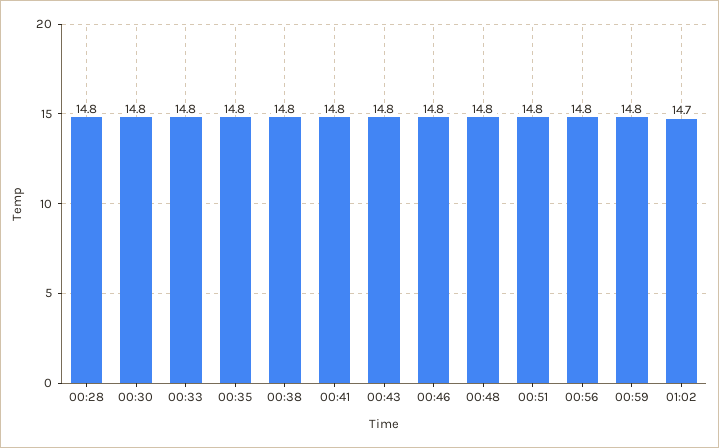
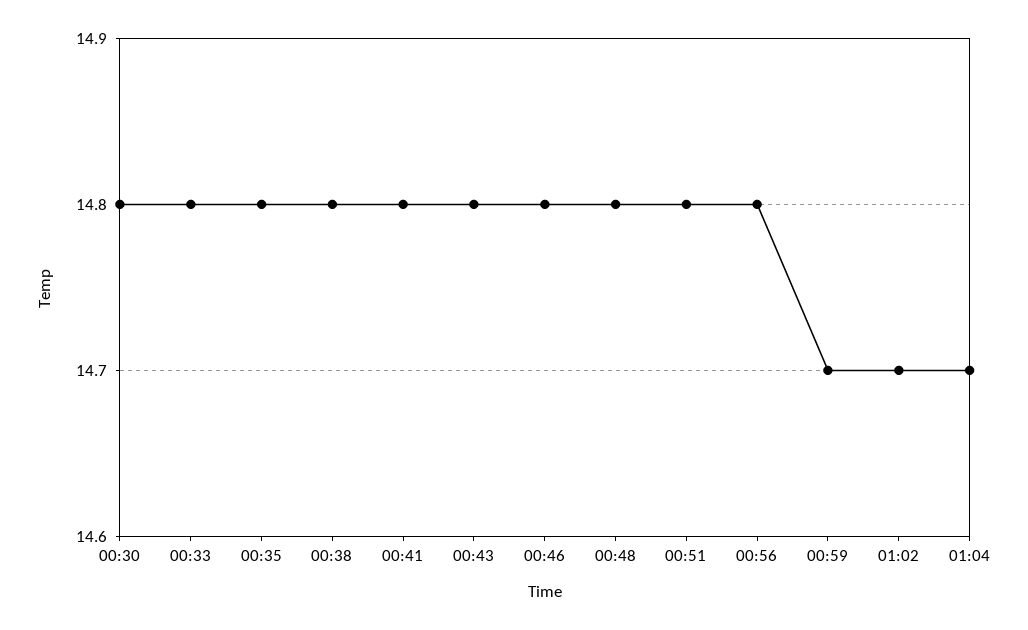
00:28: 14.8 -> none
00:59: 14.8 -> 14.7
01:04: none -> 14.7

